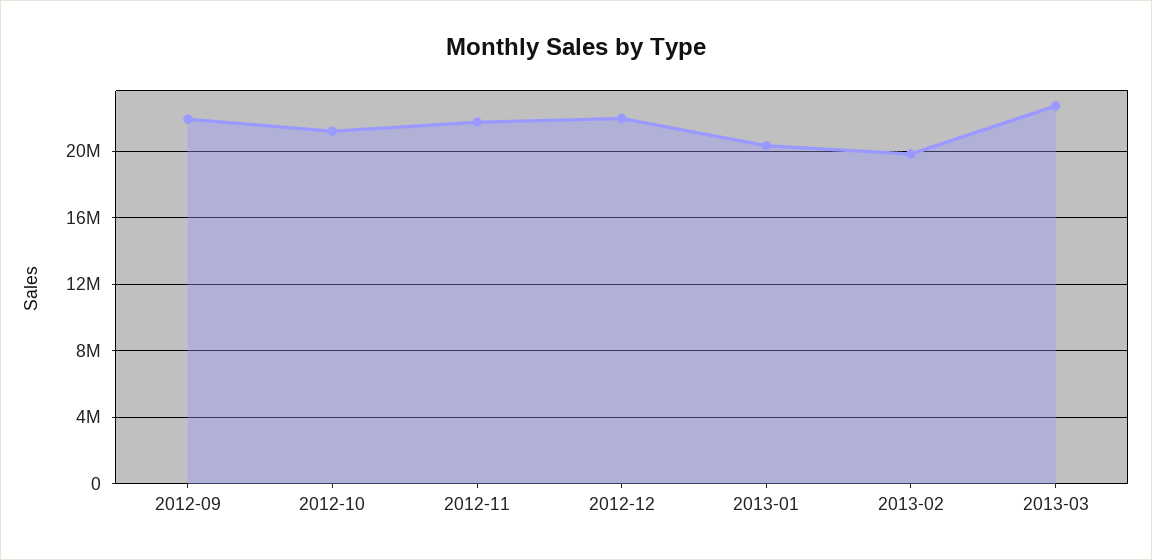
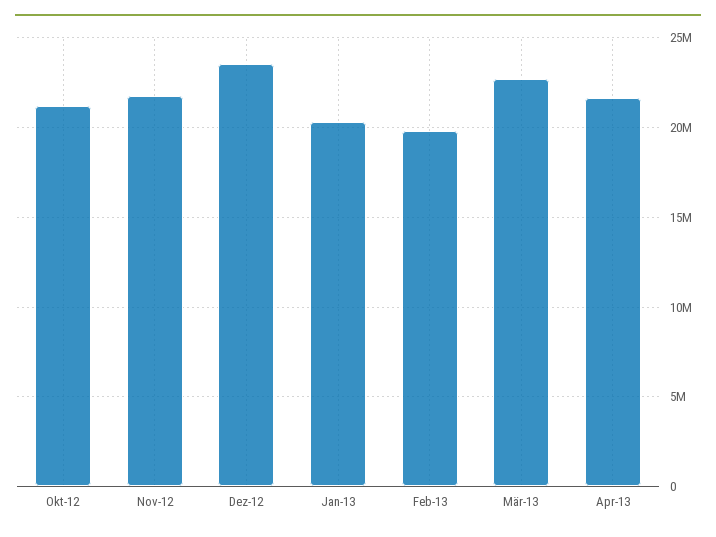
2012-09: 22000000 -> none
2012-12: 22000000 -> 23500000
Apr-13: none -> 21500000

